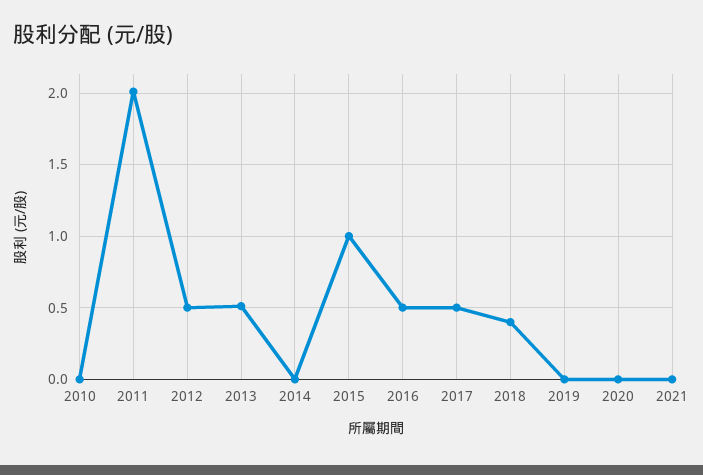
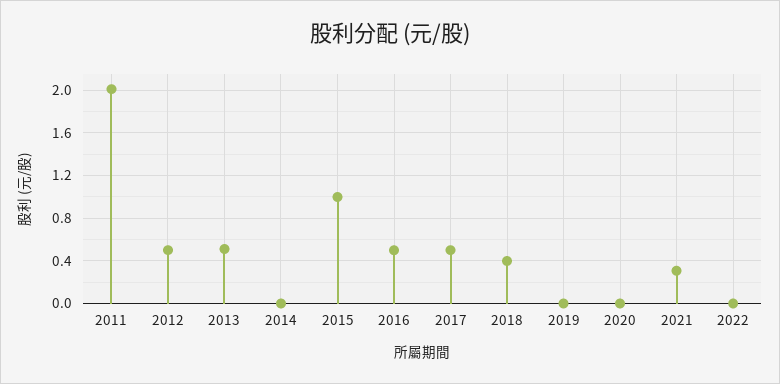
2010: 0 -> none
2021: 0 -> 0.3
2022: none -> 0

